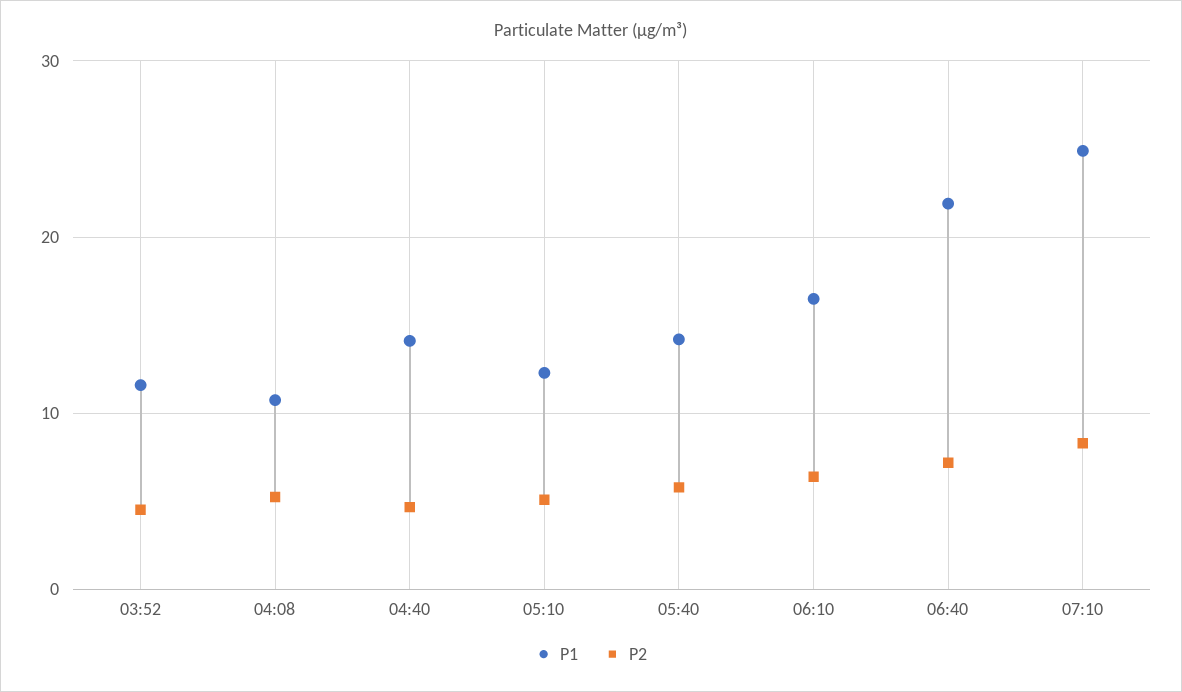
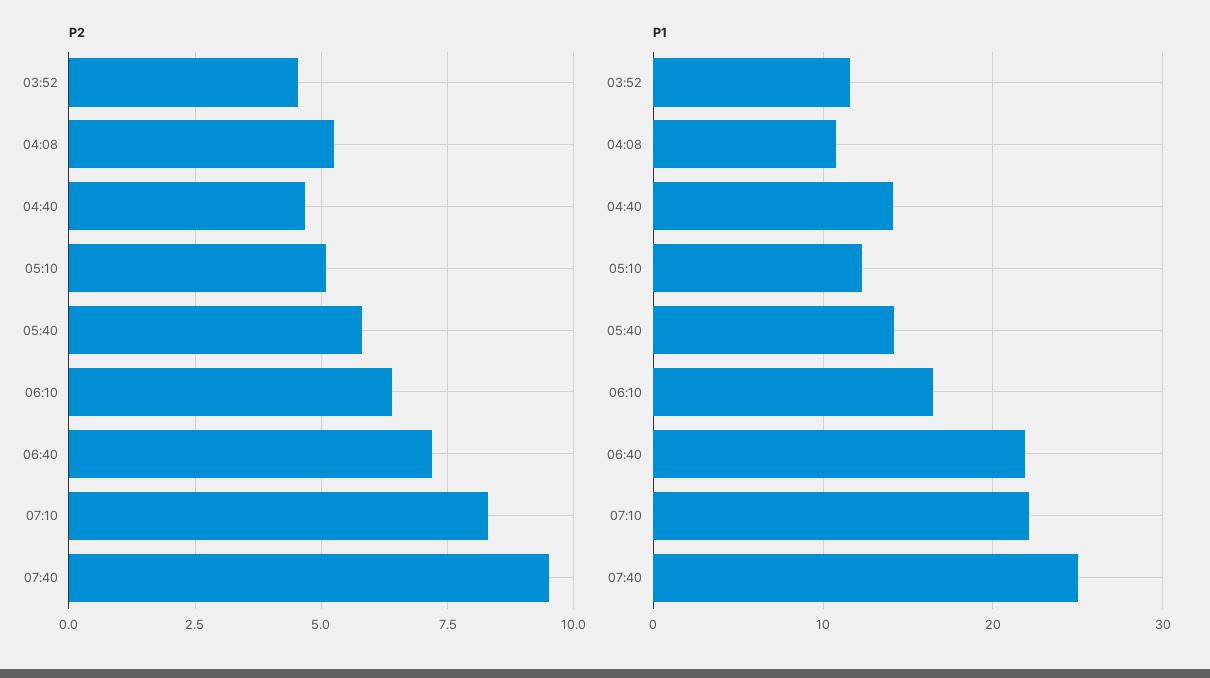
P1, 07:10: 25 -> 22
P2, 07:40: none -> 9.5
P1, 07:40: none -> 25

